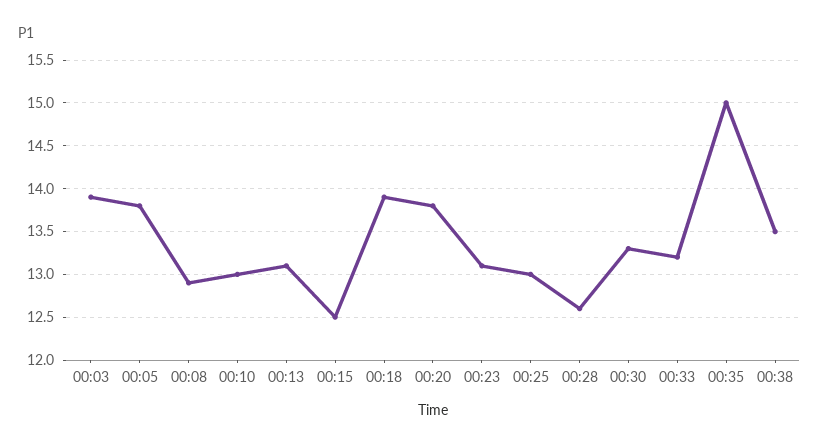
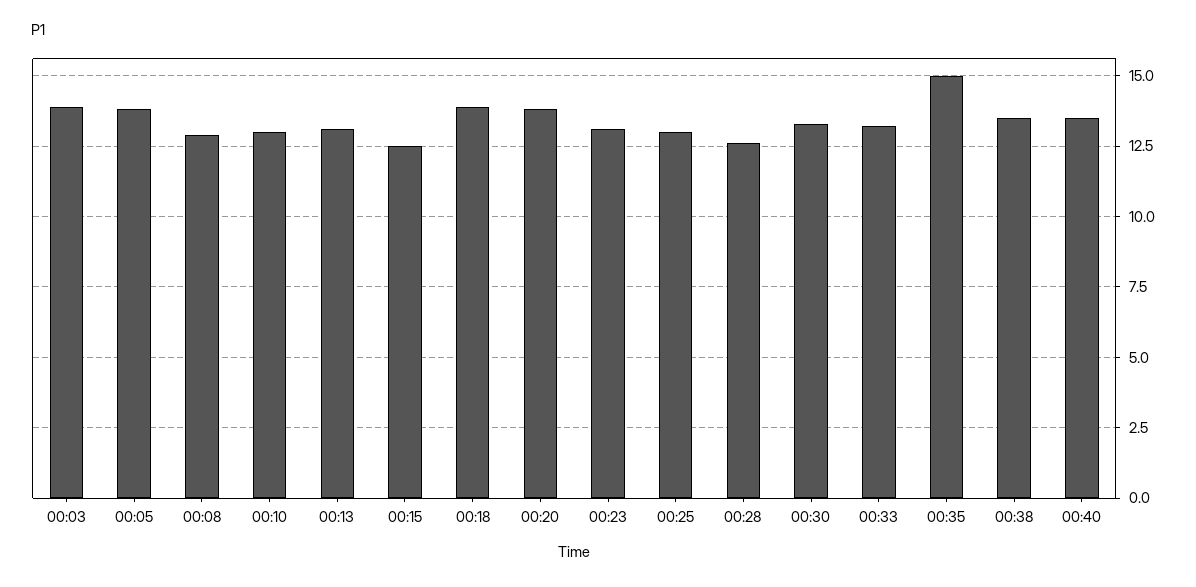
00:40: none -> 13.5

